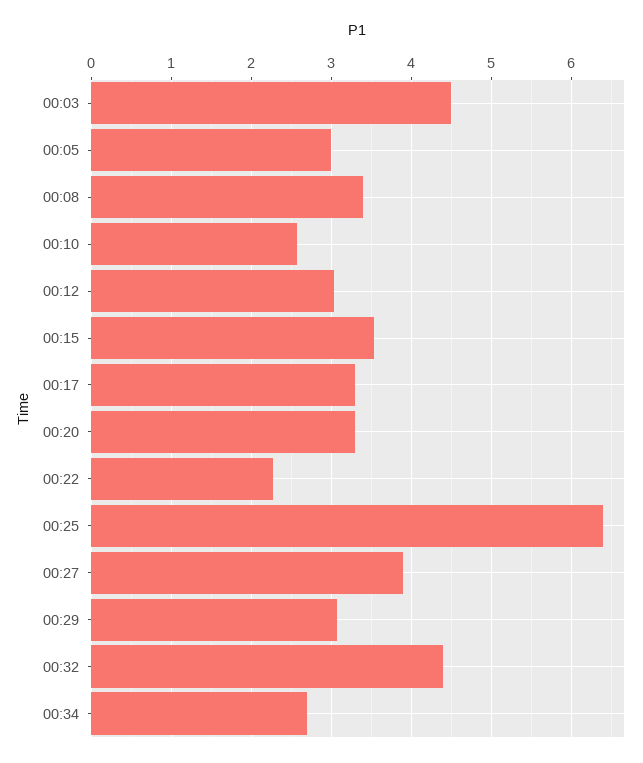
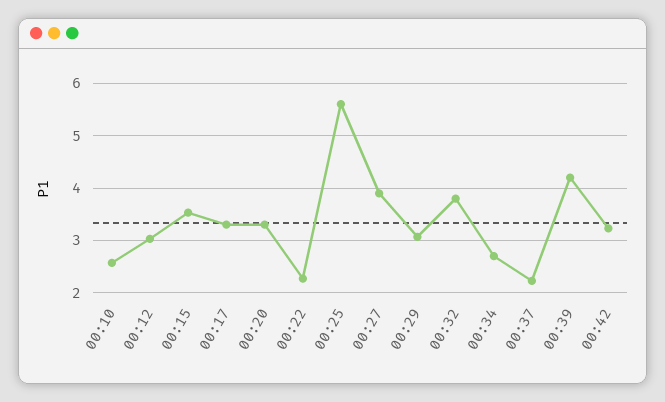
00:03: 4.5 -> none
00:05: 3 -> none
00:08: 3.4 -> none
00:25: 6.4 -> 5.6
00:32: 4.4 -> 3.8
00:37: none -> 2.2
00:39: none -> 4.2
00:42: none -> 3.2

